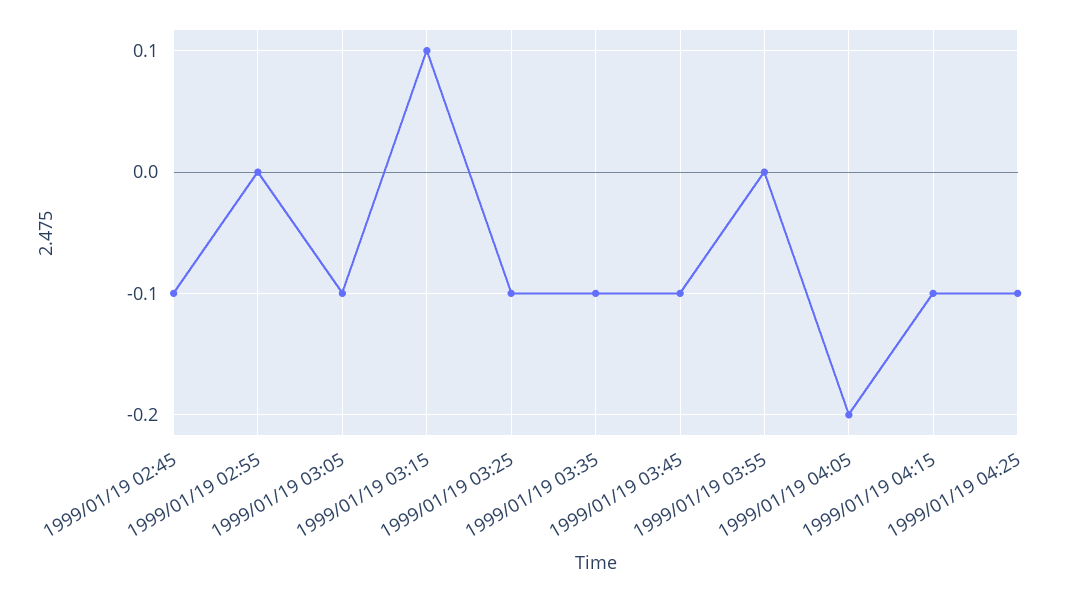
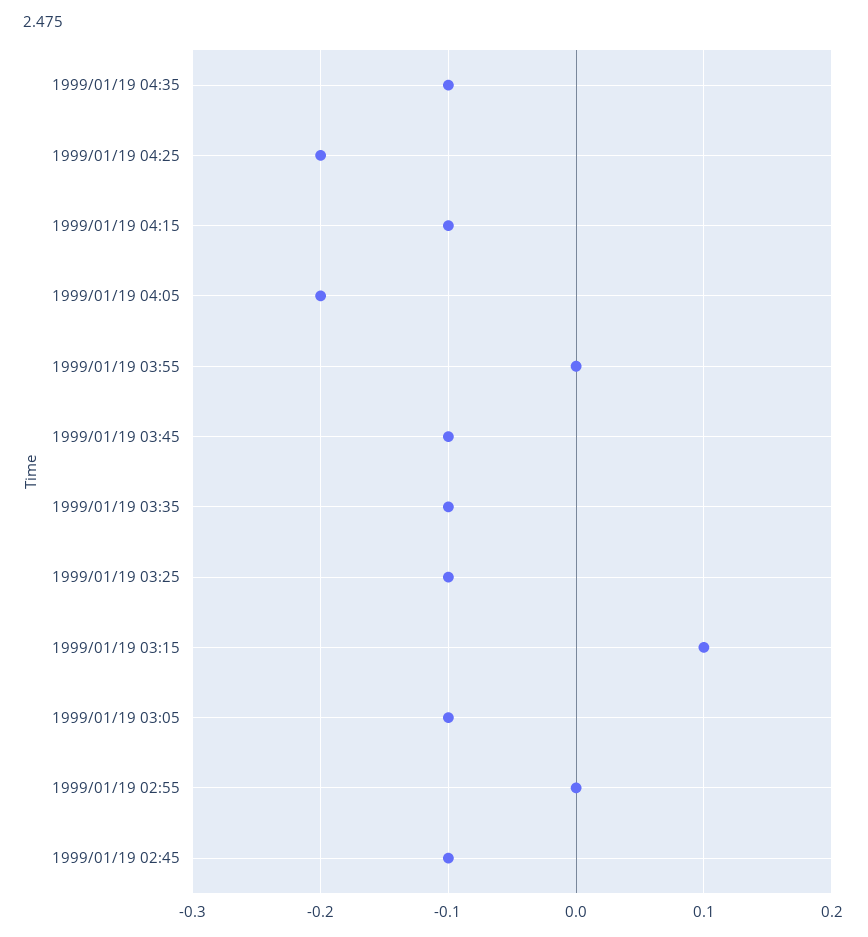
1999/01/19 04:25: -0.1 -> -0.2
1999/01/19 04:35: none -> -0.1

